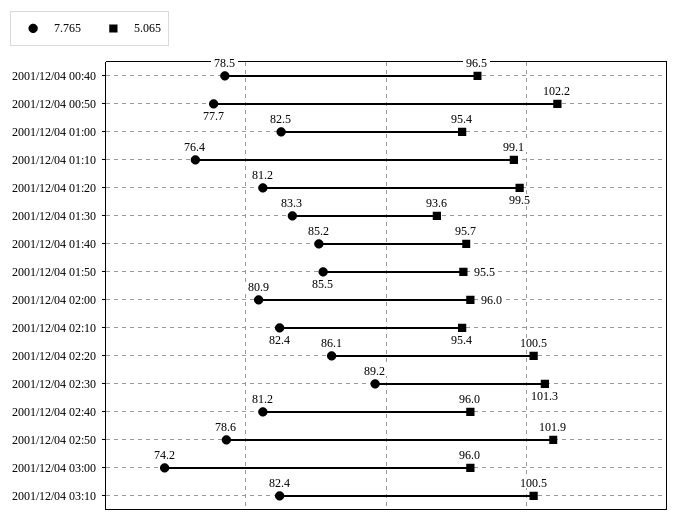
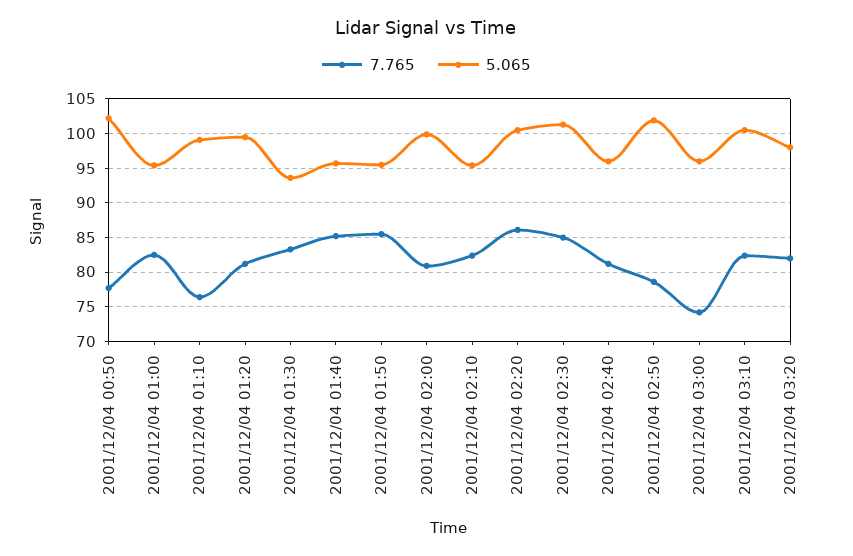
7.765, 2001/12/04 00:40: 78.5 -> none
5.065, 2001/12/04 00:40: 96.5 -> none
5.065, 2001/12/04 02:00: 96 -> 100
7.765, 2001/12/04 02:30: 89.2 -> 85
7.765, 2001/12/04 03:20: none -> 82
5.065, 2001/12/04 03:20: none -> 98

